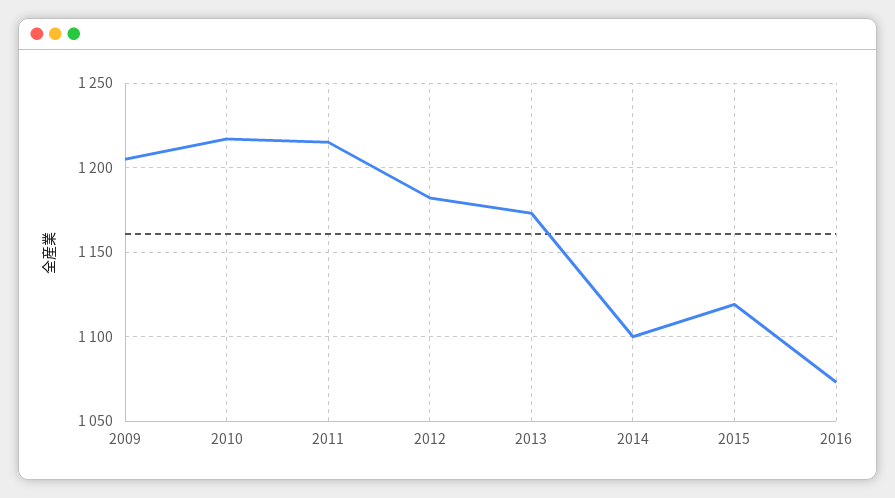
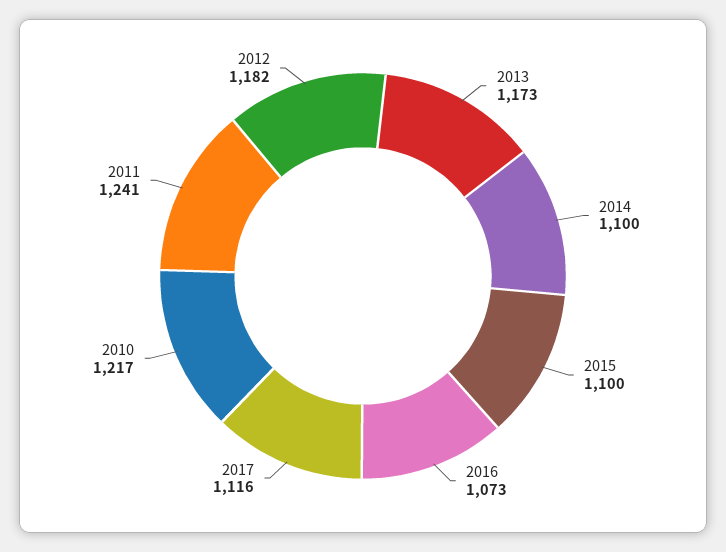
2009: 1205 -> none
2011: 1215 -> 1241
2015: 1120 -> 1100
2017: none -> 1116

